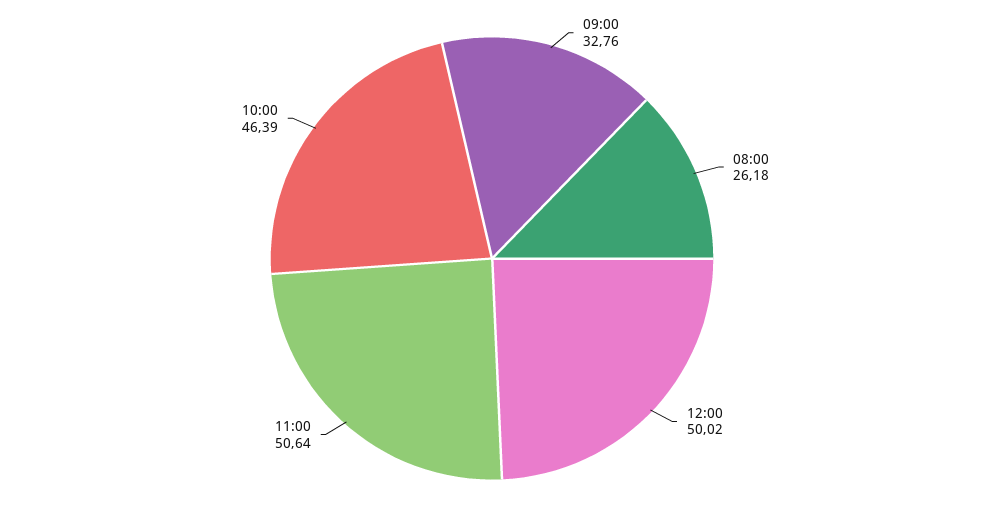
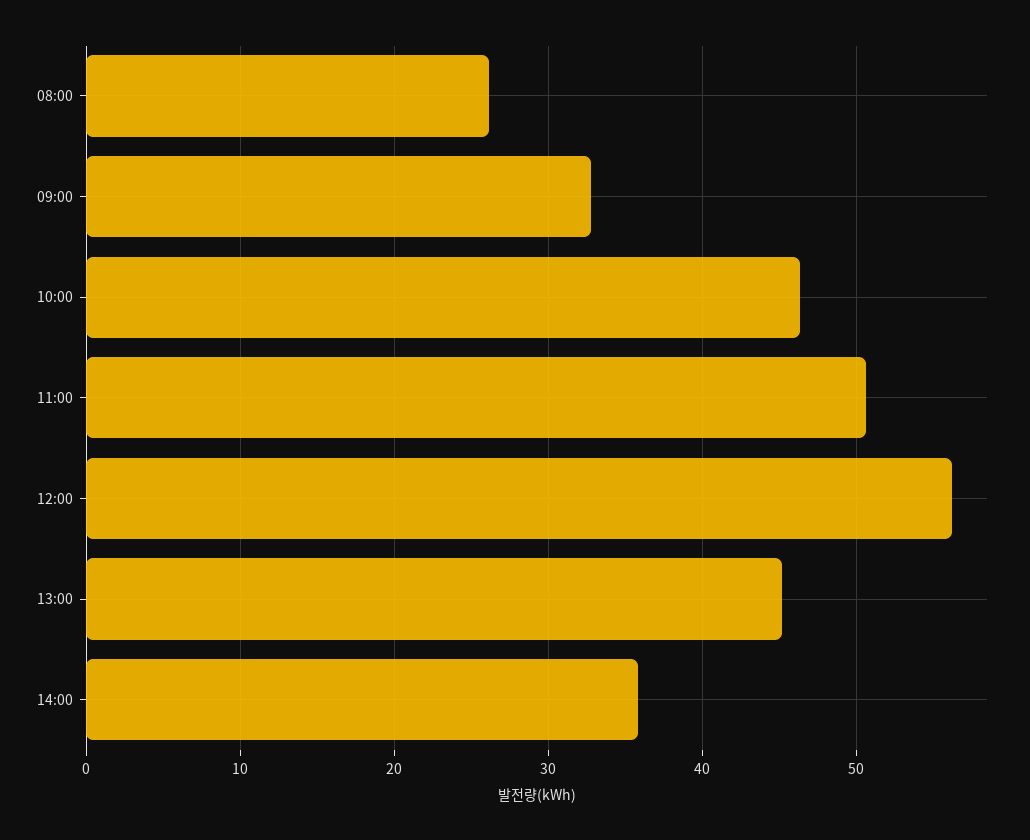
12:00: 50.02 -> 56
13:00: none -> 45
14:00: none -> 36

